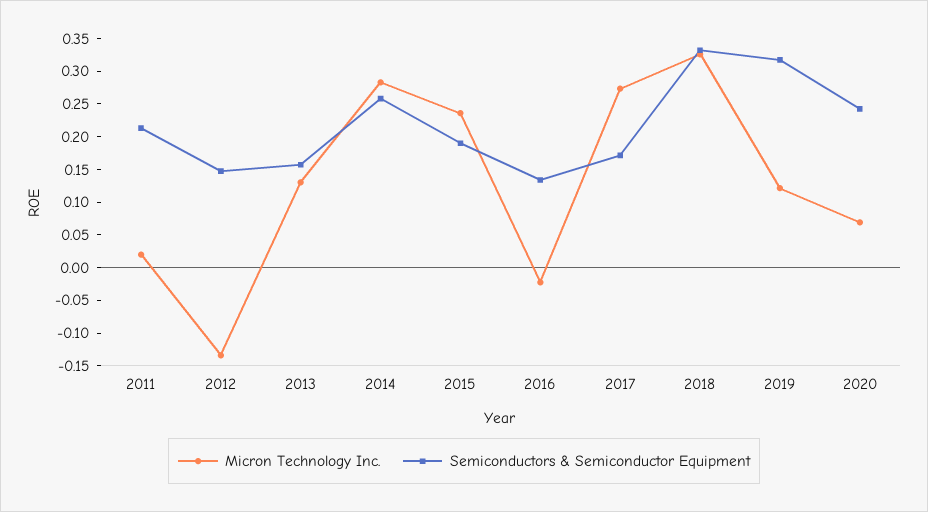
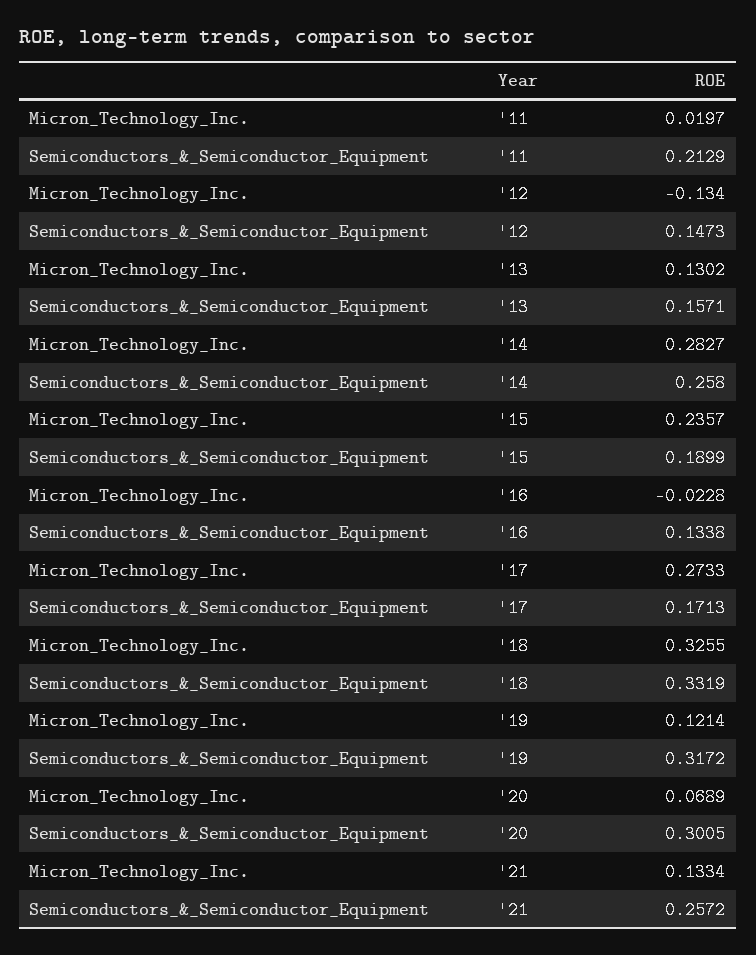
Semiconductors & Semiconductor Equipment, 2020: 0.25 -> 0.3005
Micron Technology Inc., '21: none -> 0.1334
Semiconductors & Semiconductor Equipment, '21: none -> 0.2572

